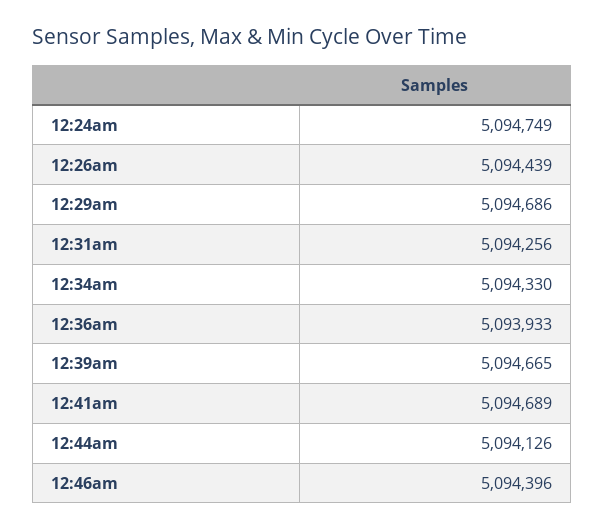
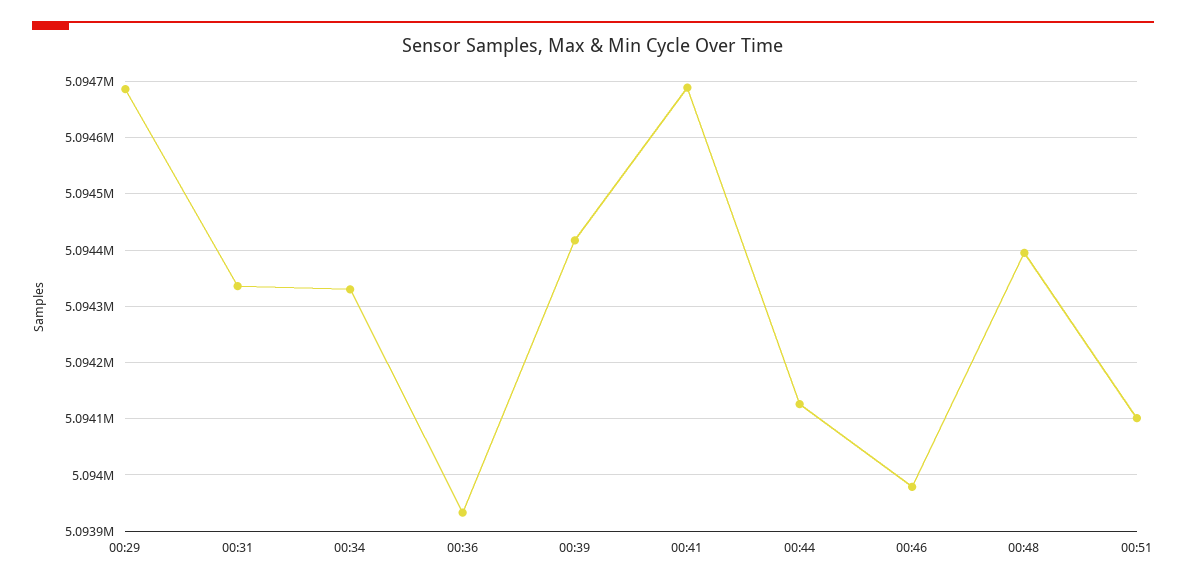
12:24am: 5094749 -> none
12:26am: 5094439 -> none
12:31am: 5094256 -> 5094340
12:39am: 5094665 -> 5094420
12:46am: 5094396 -> 5093980
00:48: none -> 5094400
00:51: none -> 5094100

